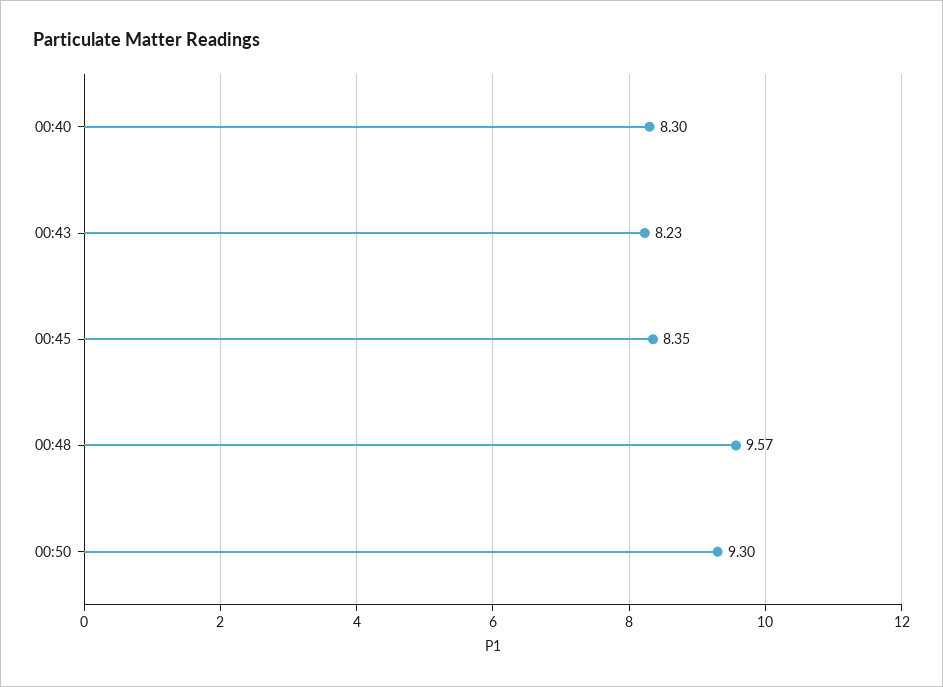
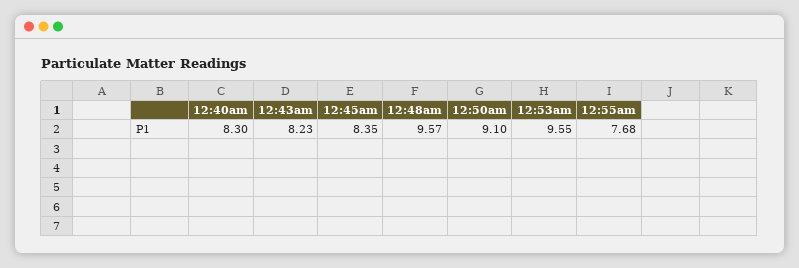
00:50: 9.3 -> 9.1
12:53am: none -> 9.55
12:55am: none -> 7.68

